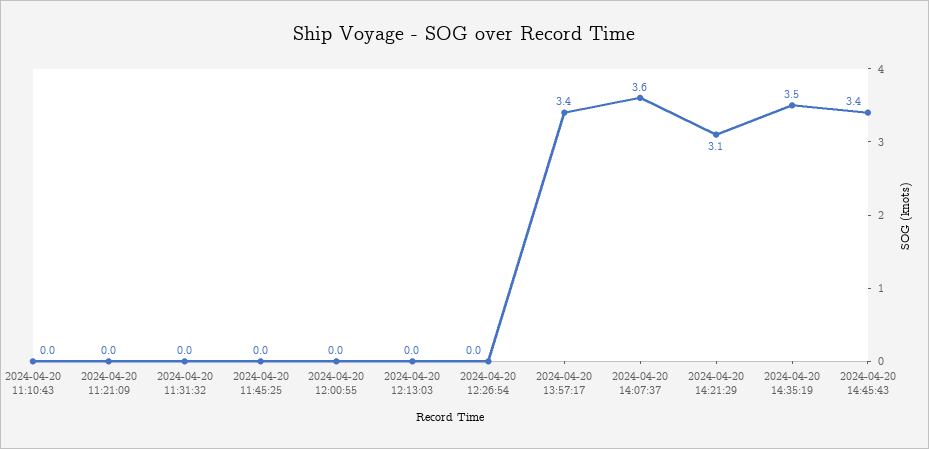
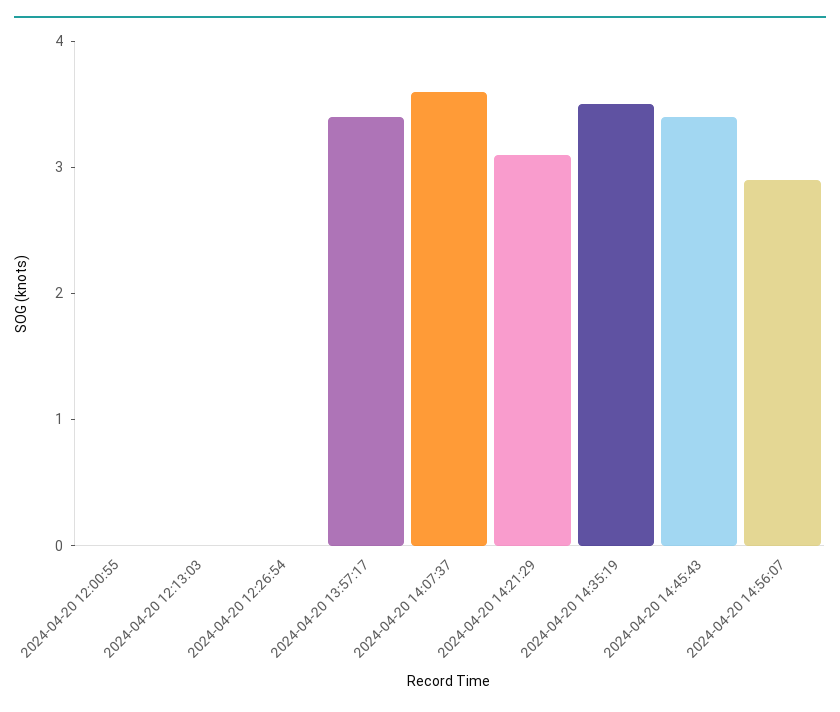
2024-04-20 11:10:43: 0 -> none
2024-04-20 11:21:09: 0 -> none
2024-04-20 11:31:32: 0 -> none
2024-04-20 11:45:25: 0 -> none
2024-04-20 14:56:07: none -> 2.9

